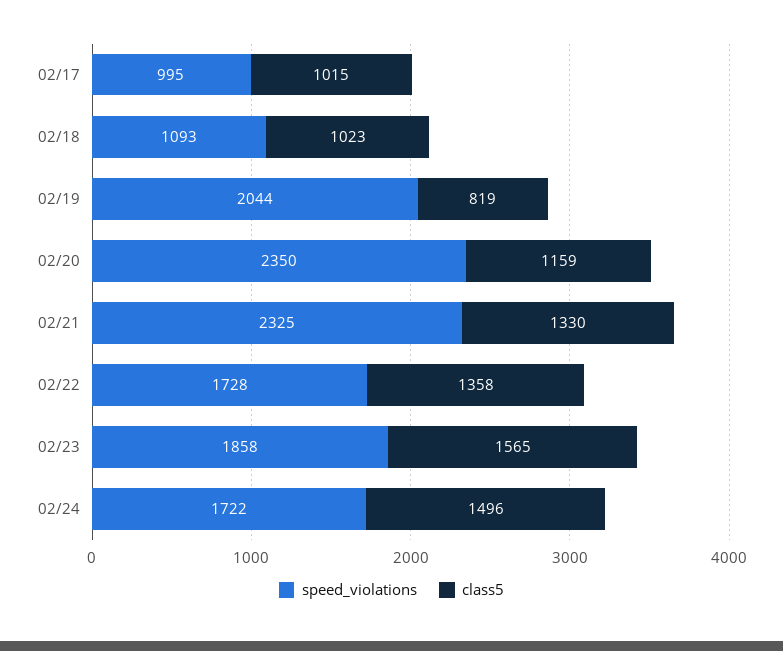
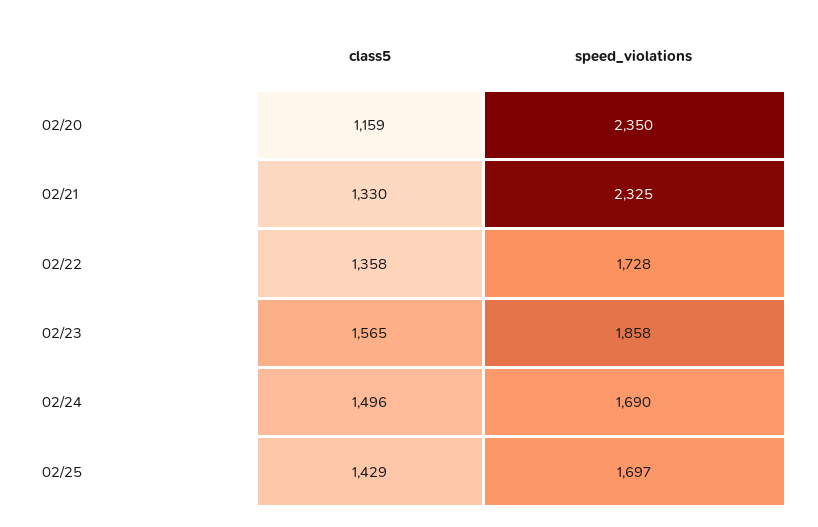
speed_violations, 02/17: 995 -> none
class5, 02/17: 1015 -> none
speed_violations, 02/18: 1093 -> none
class5, 02/18: 1023 -> none
speed_violations, 02/19: 2044 -> none
class5, 02/19: 819 -> none
speed_violations, 02/24: 1722 -> 1690
class5, 02/25: none -> 1429
speed_violations, 02/25: none -> 1697

